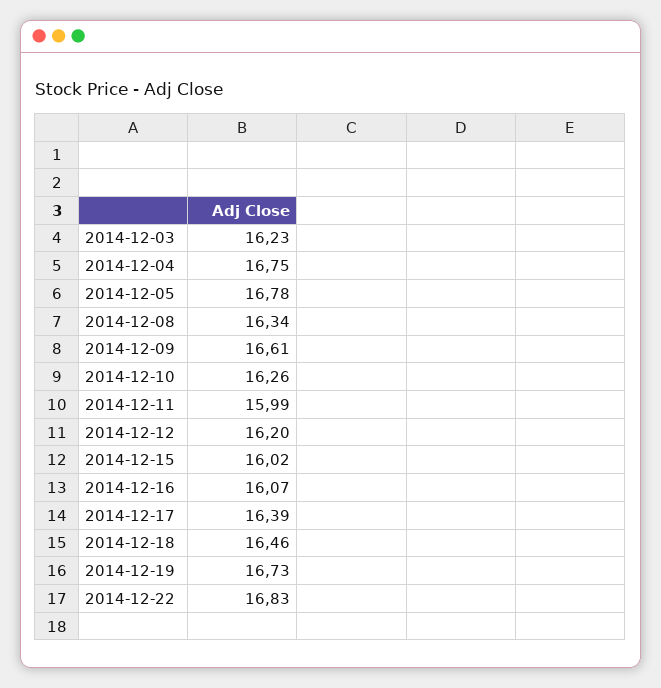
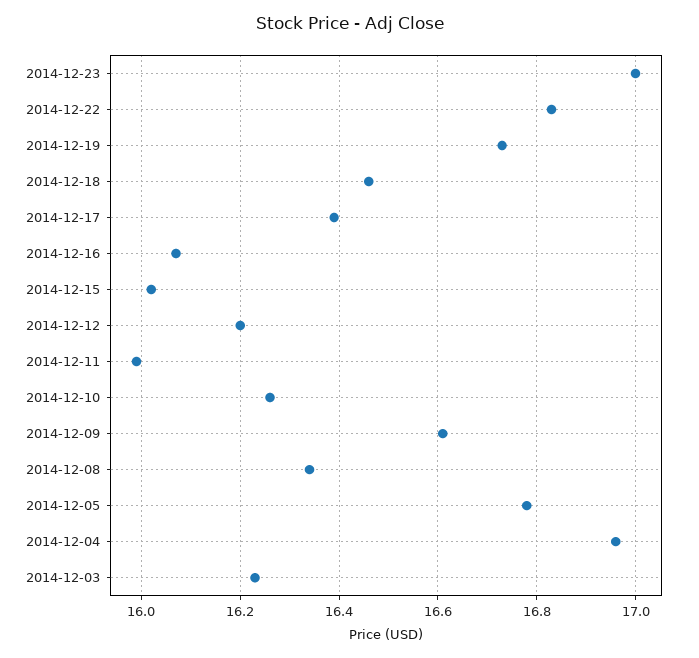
2014-12-04: 16.75 -> 16.95
2014-12-23: none -> 17

